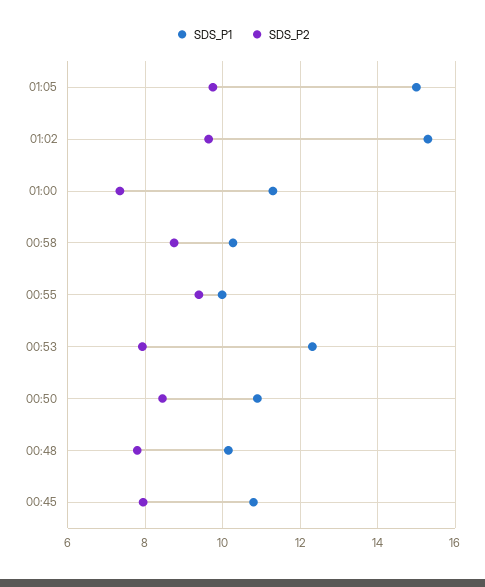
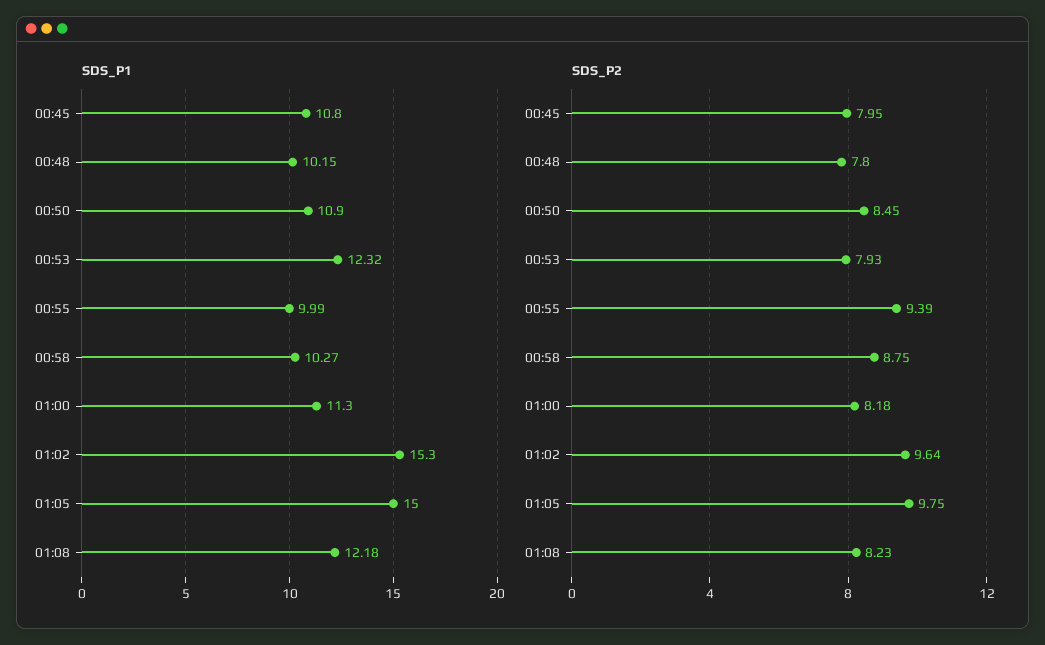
SDS_P2, 01:00: 7.4 -> 8.18
SDS_P1, 01:08: none -> 12.18
SDS_P2, 01:08: none -> 8.23

